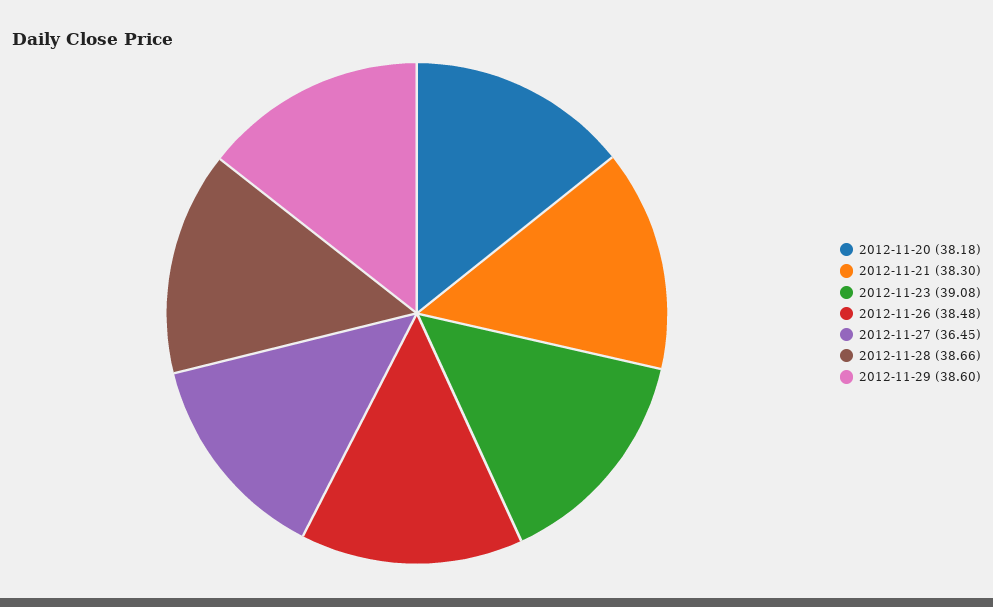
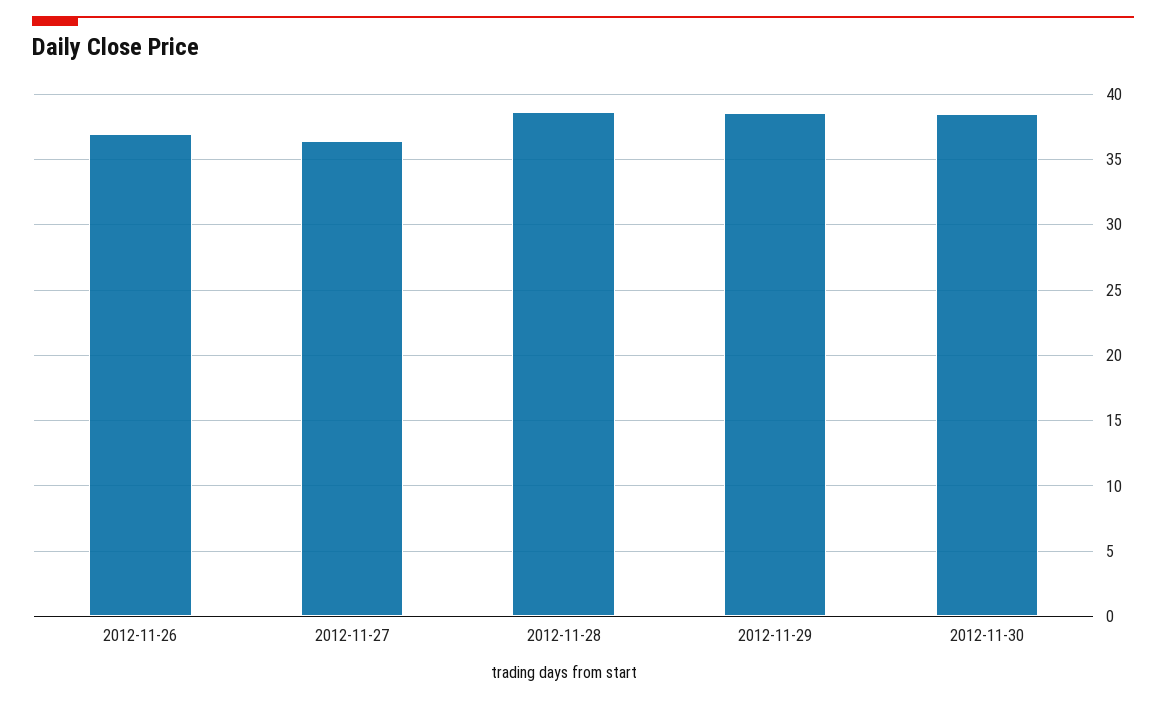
2012-11-20: 38.18 -> none
2012-11-21: 38.3 -> none
2012-11-23: 39.08 -> none
2012-11-26: 38.48 -> 37
2012-11-30: none -> 38.5

